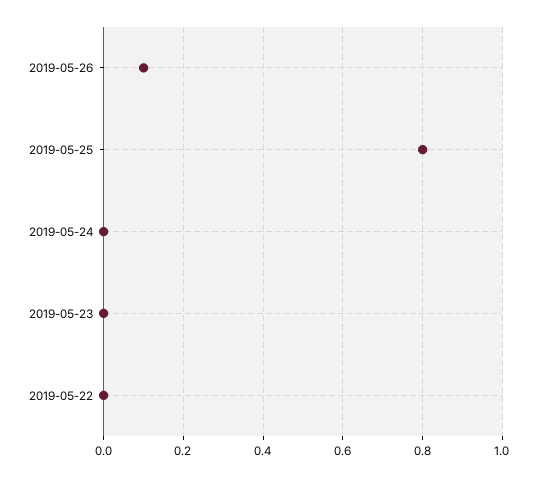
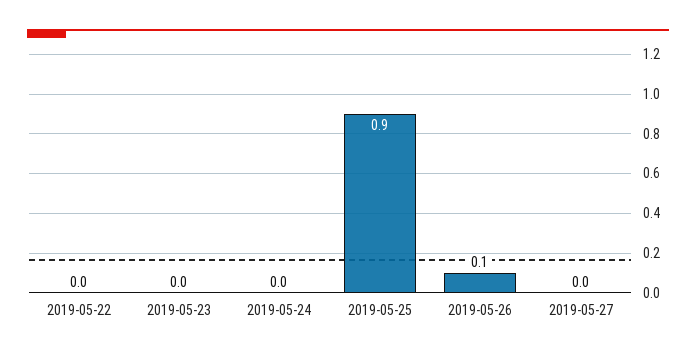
2019-05-25: 0.8 -> 0.9
2019-05-27: none -> 0

